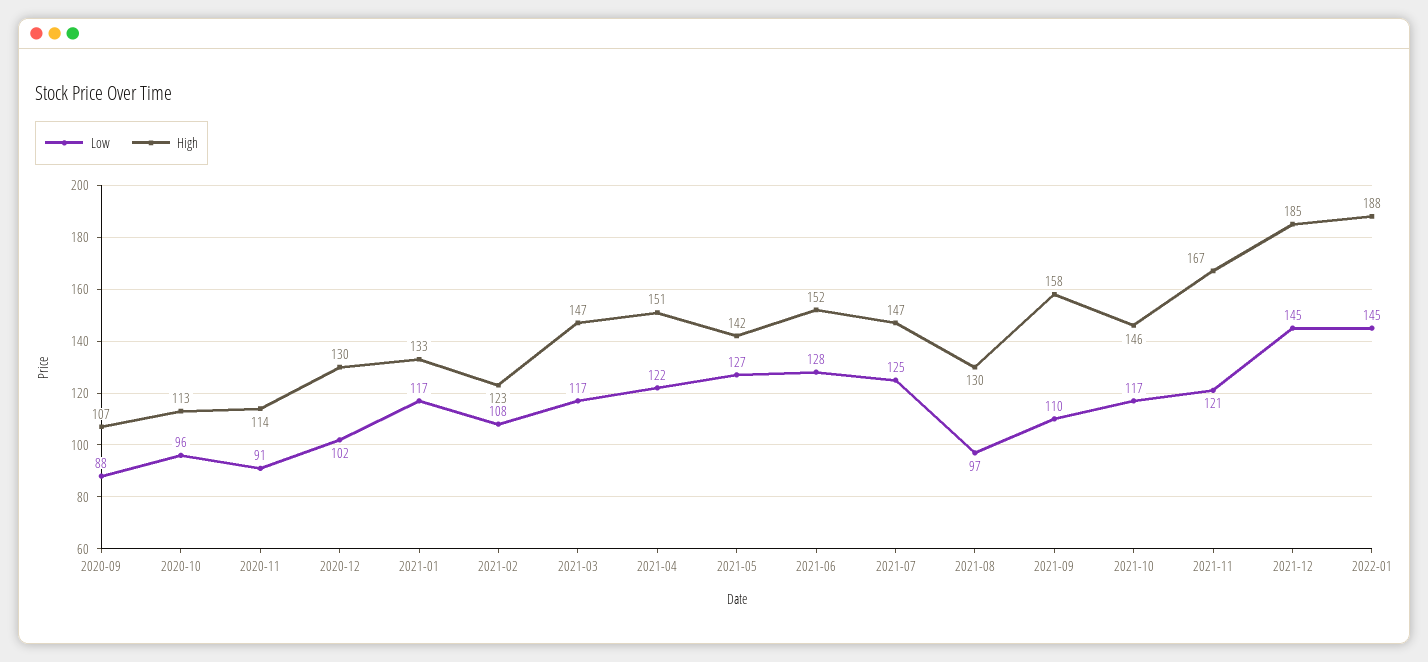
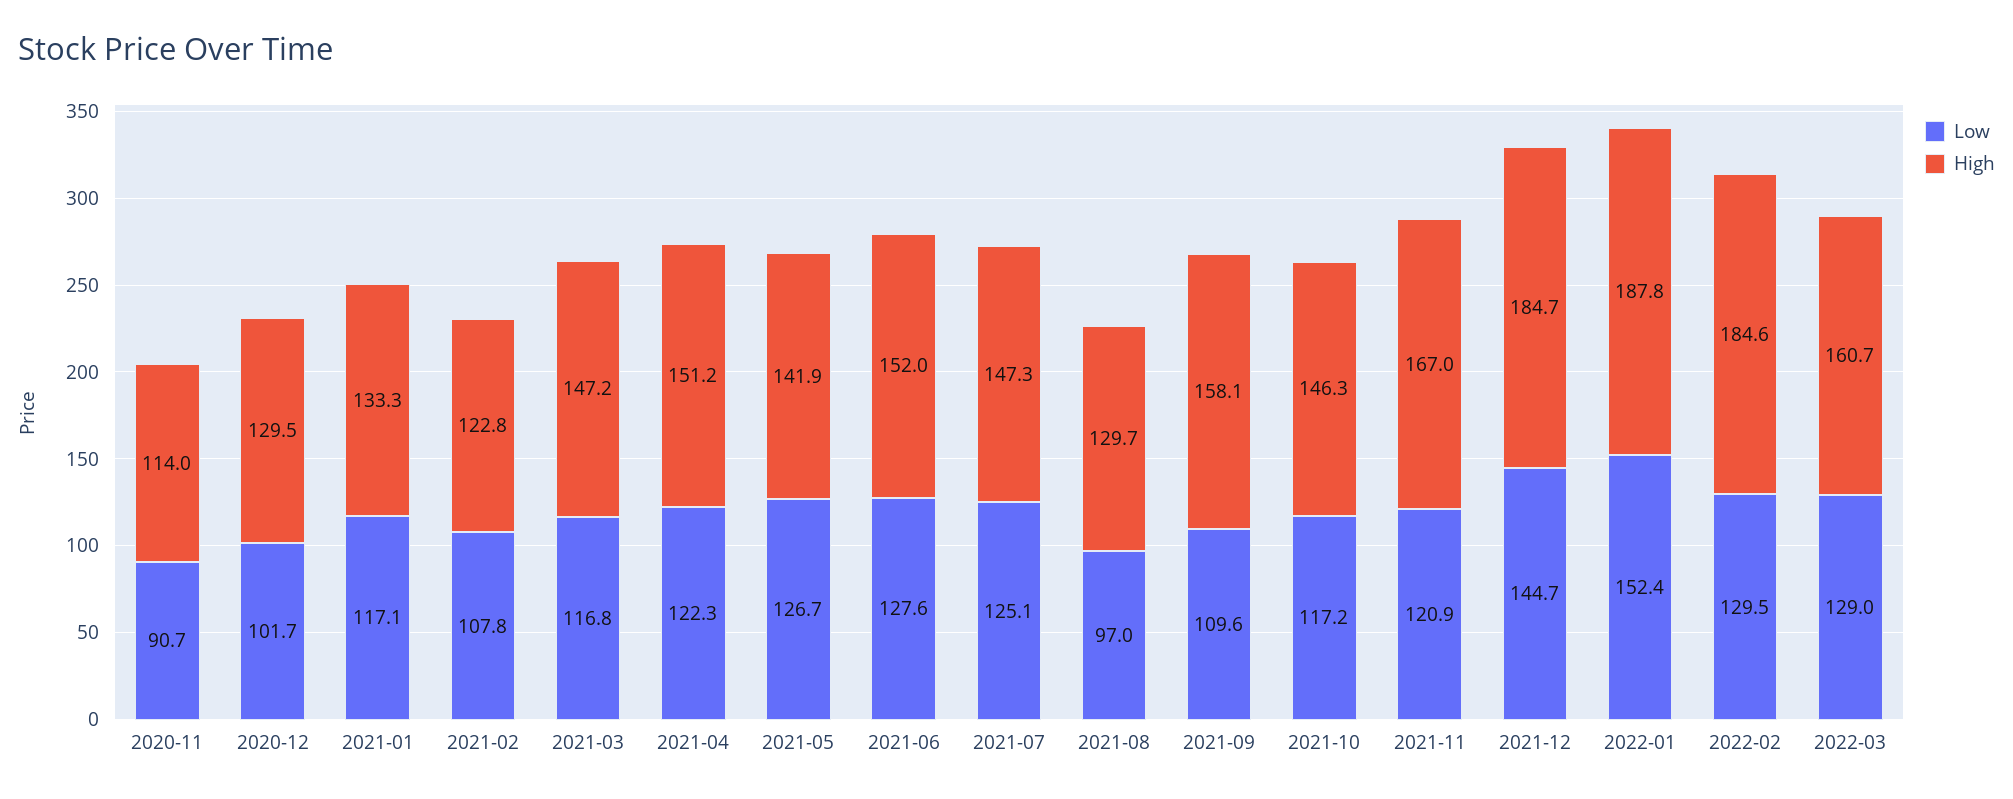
Low, 2020-09: 88 -> none
High, 2020-09: 107 -> none
Low, 2020-10: 96 -> none
High, 2020-10: 113 -> none
Low, 2022-01: 145 -> 152.4
Low, 2022-02: none -> 129.5
High, 2022-02: none -> 184.6
Low, 2022-03: none -> 129
High, 2022-03: none -> 160.7

